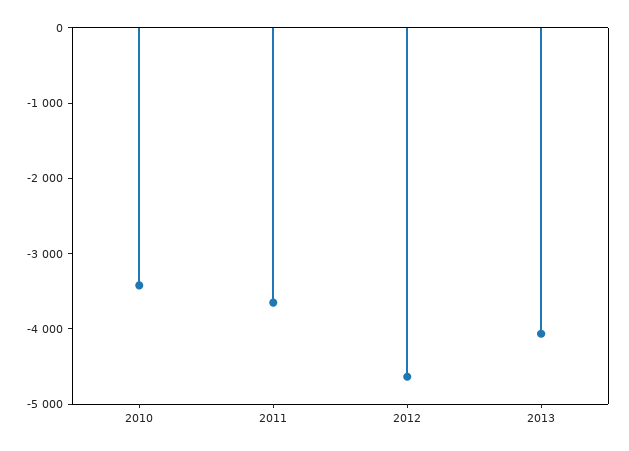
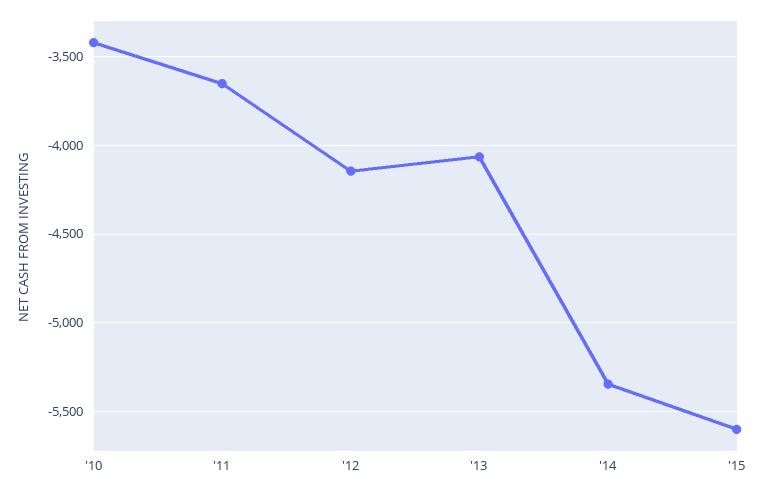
2012: -4600 -> -4150
'14: none -> -5350
'15: none -> -5600

